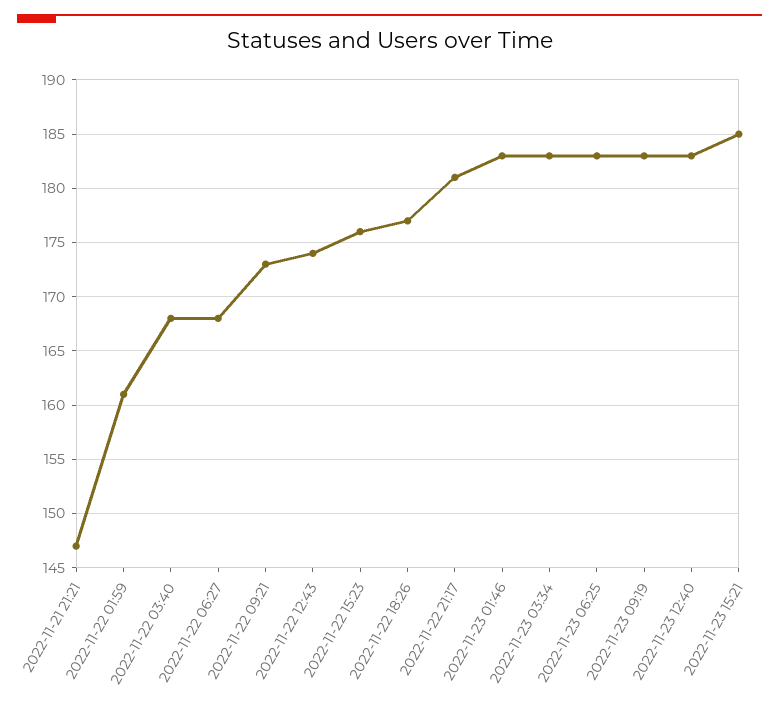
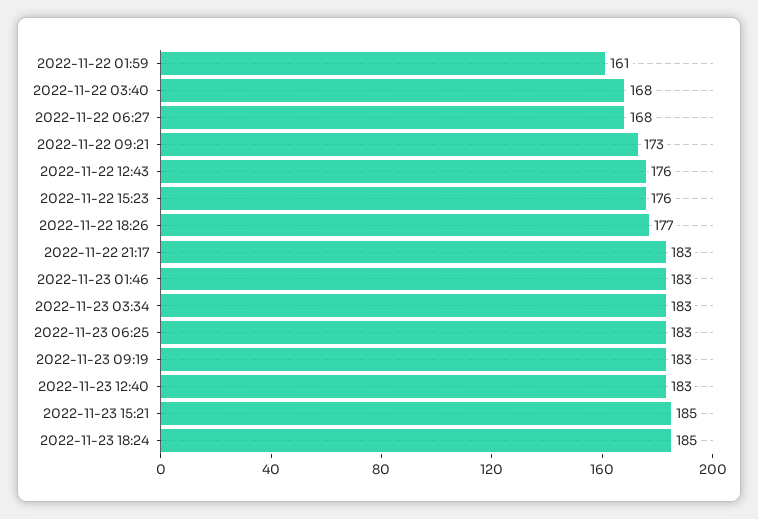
2022-11-21 21:21: 147 -> none
2022-11-22 12:43: 174 -> 176
2022-11-22 21:17: 181 -> 183
2022-11-23 18:24: none -> 185

